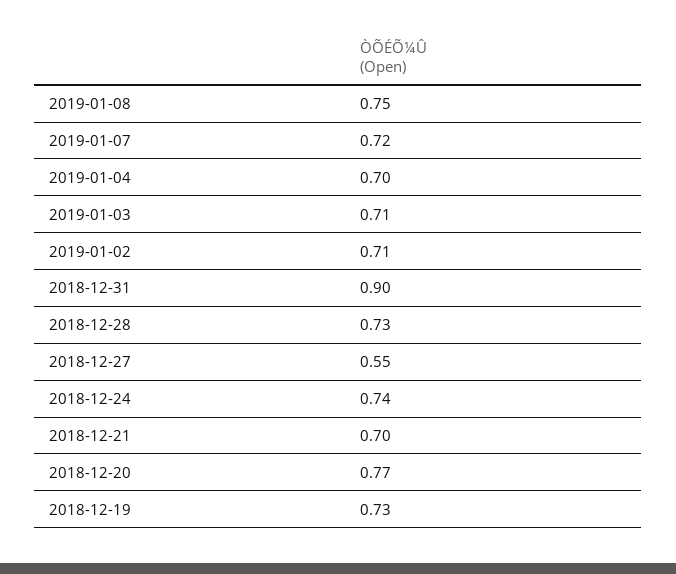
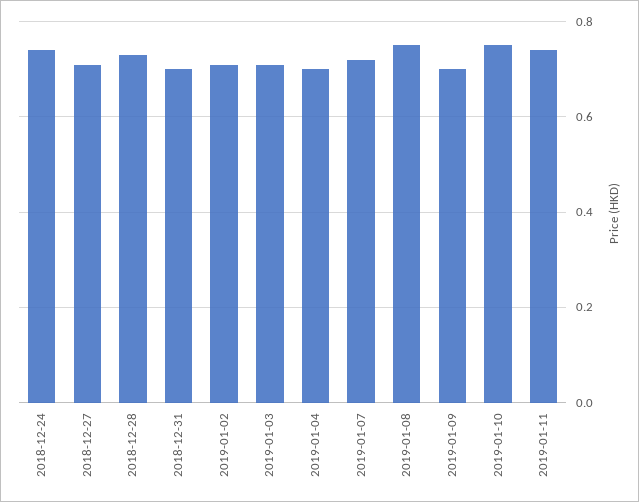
2018-12-31: 0.9 -> 0.7
2018-12-27: 0.55 -> 0.7
2018-12-21: 0.7 -> none
2018-12-20: 0.77 -> none
2018-12-19: 0.73 -> none
2019-01-09: none -> 0.7
2019-01-10: none -> 0.75
2019-01-11: none -> 0.75

